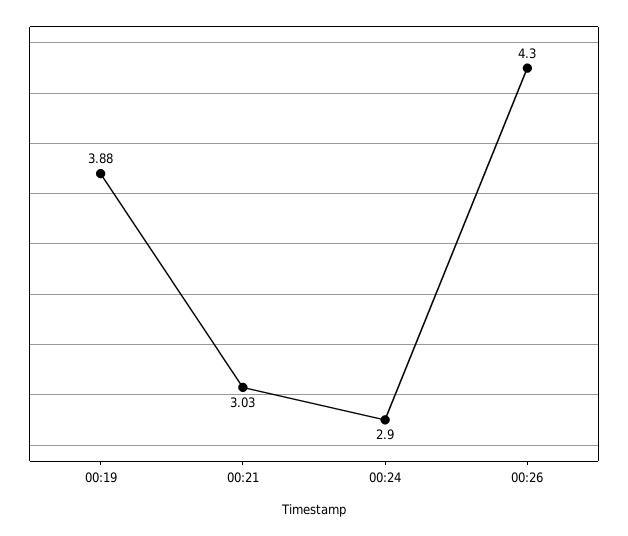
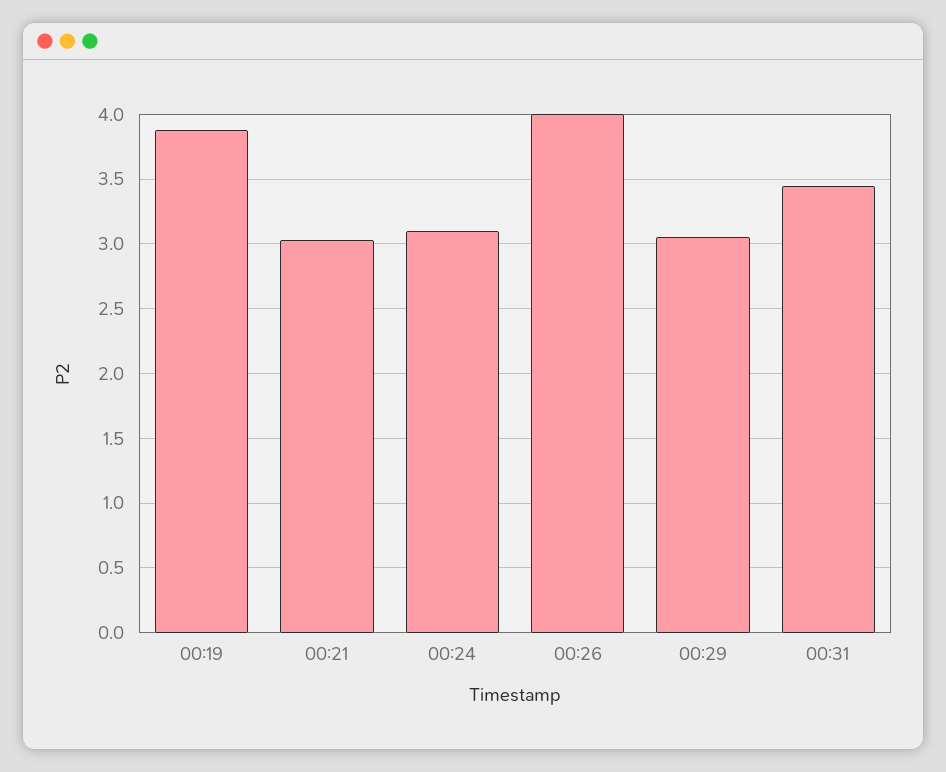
00:24: 2.9 -> 3.1
00:26: 4.3 -> 4
00:29: none -> 3.05
00:31: none -> 3.45

